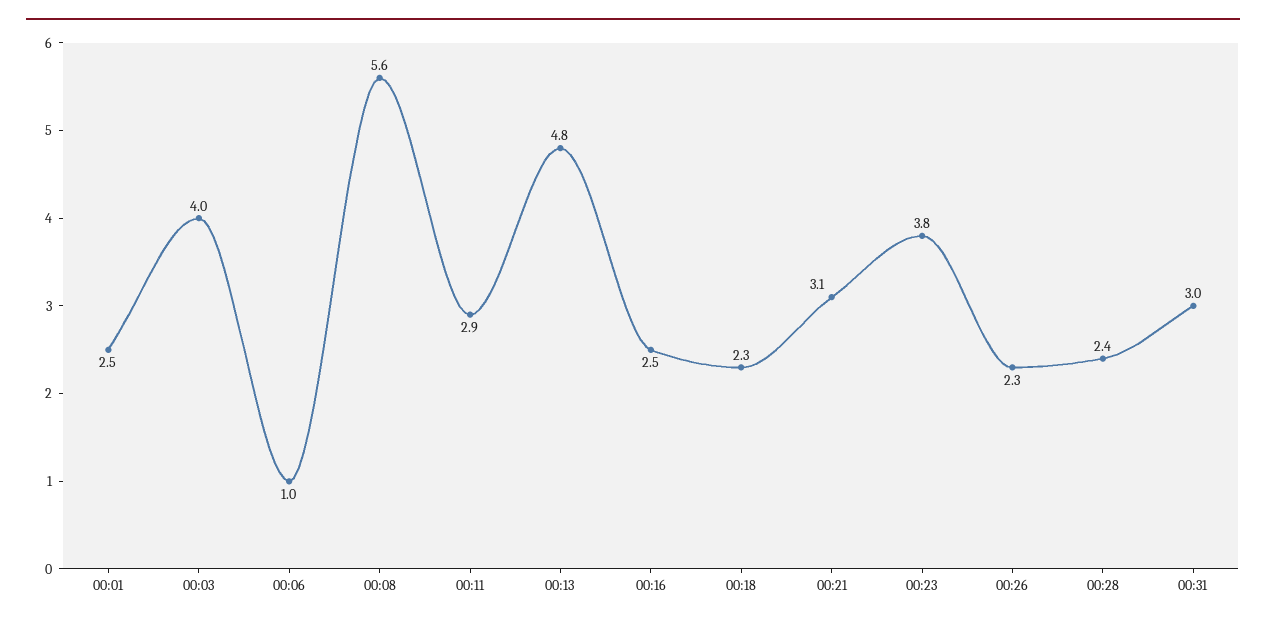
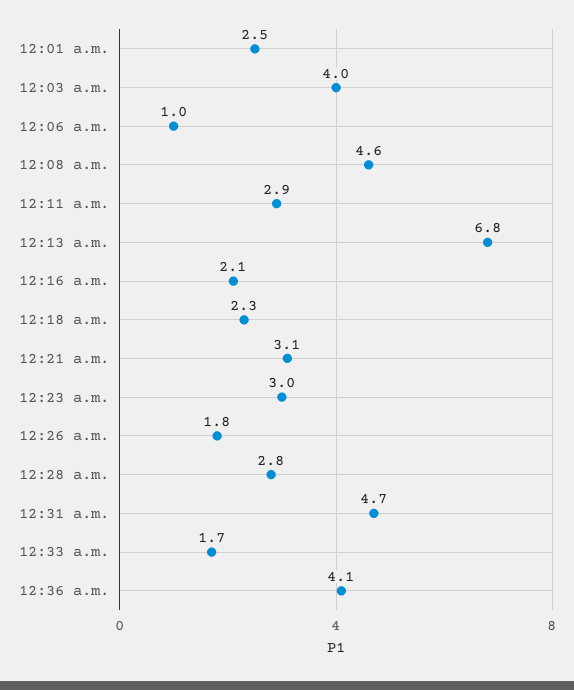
00:08: 5.6 -> 4.6
00:13: 4.8 -> 6.8
00:16: 2.5 -> 2.1
00:23: 3.8 -> 3
00:26: 2.3 -> 1.8
00:28: 2.4 -> 2.8
00:31: 3 -> 4.7
12:33 a.m.: none -> 1.7
12:36 a.m.: none -> 4.1

